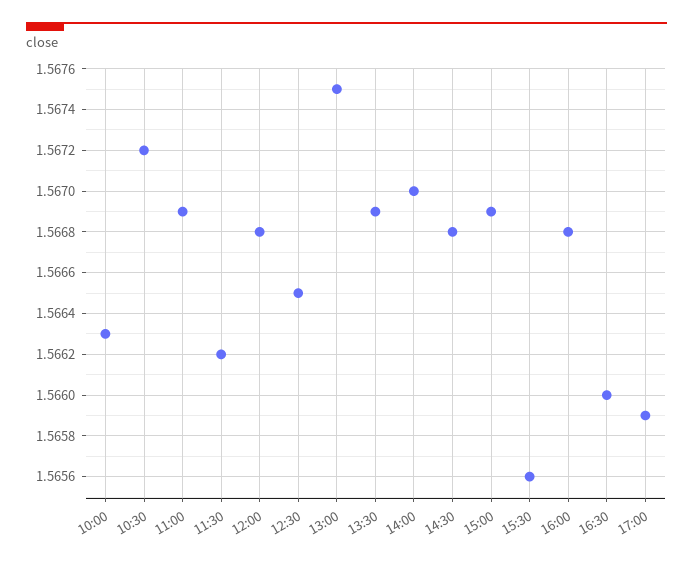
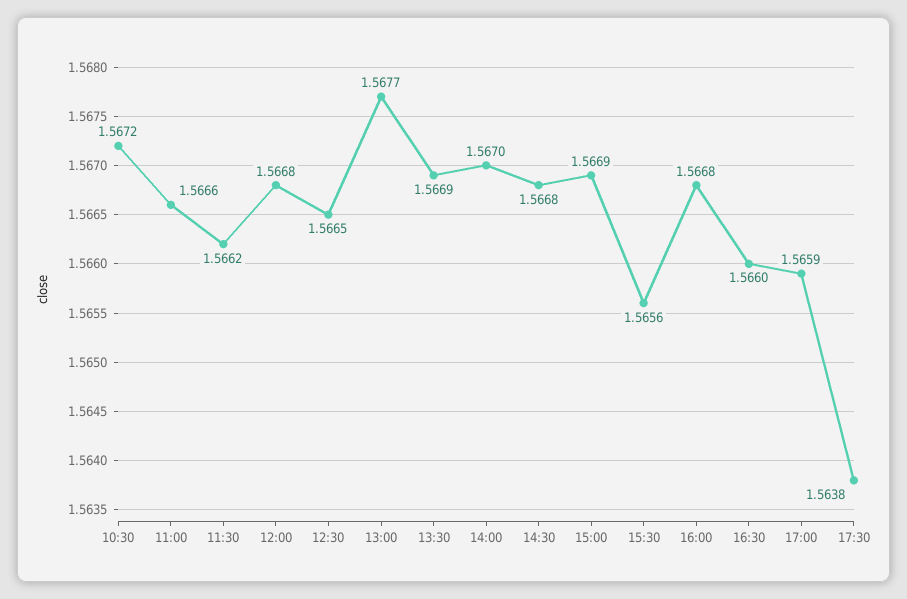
10:00: 1.5663 -> none
11:00: 1.5669 -> 1.5666
13:00: 1.5675 -> 1.5677
17:30: none -> 1.5638

